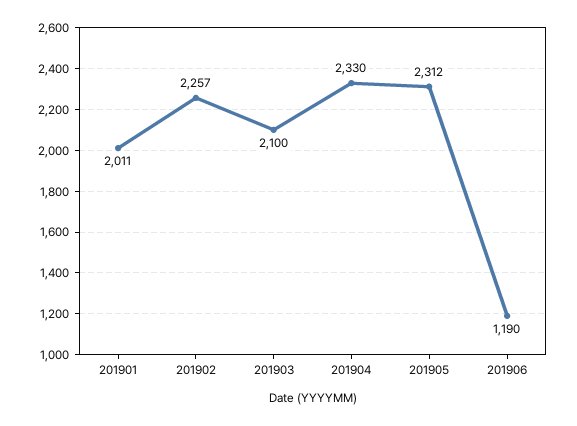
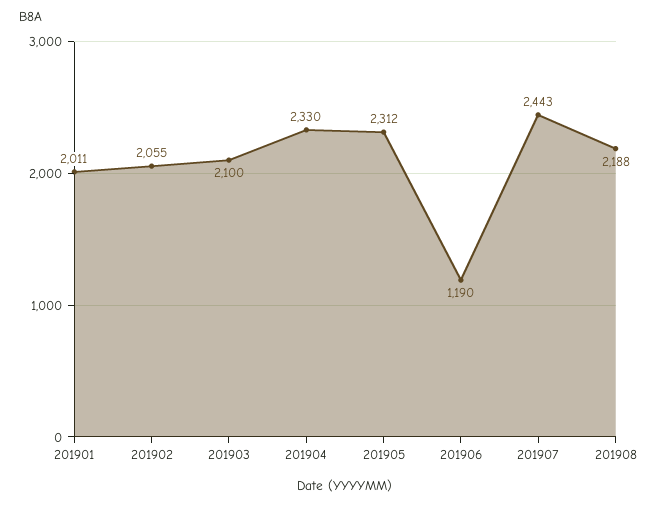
201902: 2257 -> 2055
201907: none -> 2443
201908: none -> 2188

